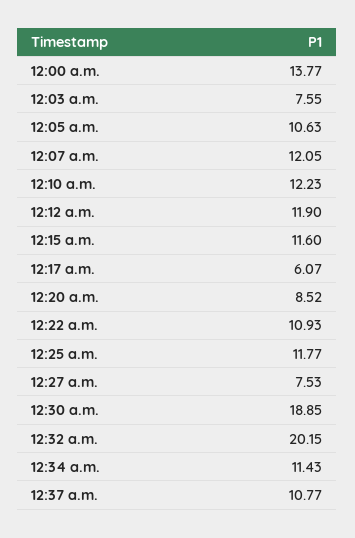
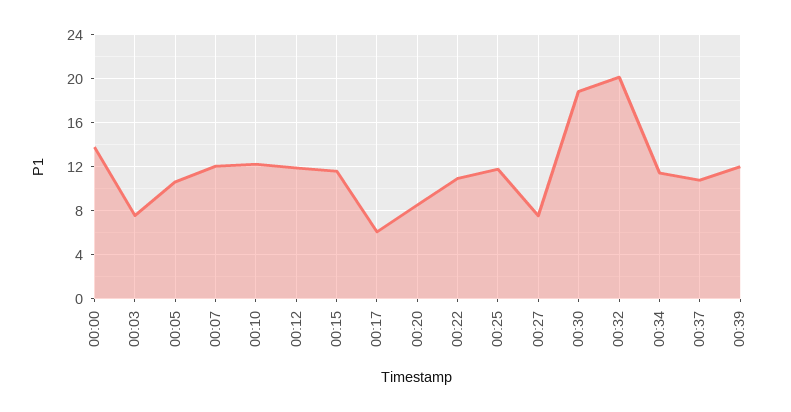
00:39: none -> 12

